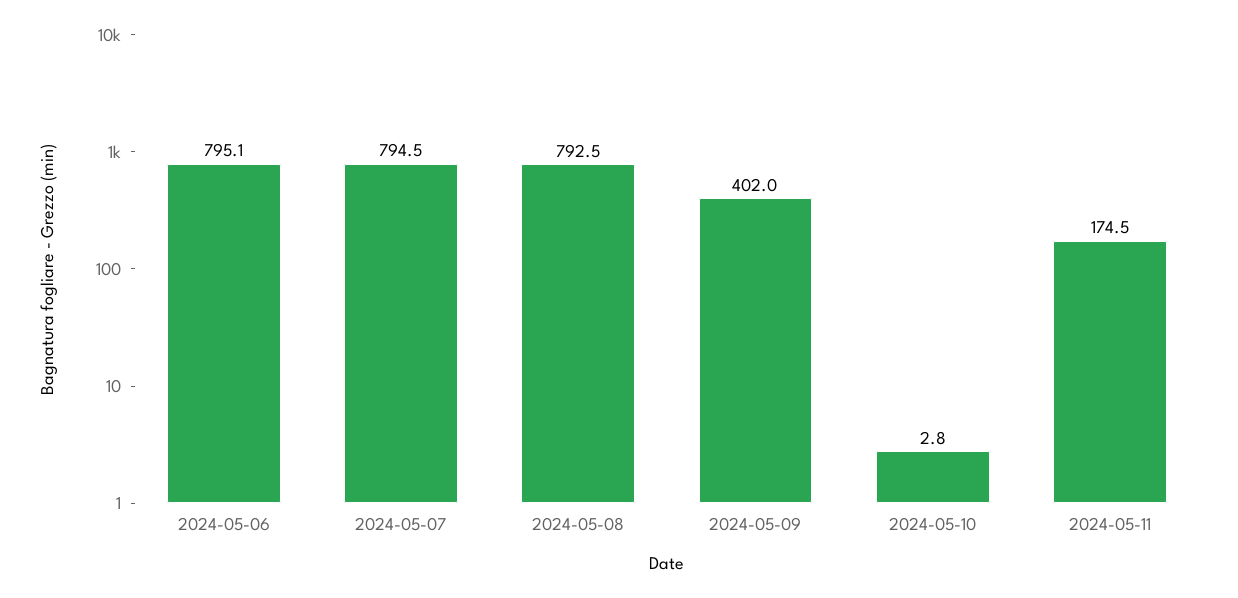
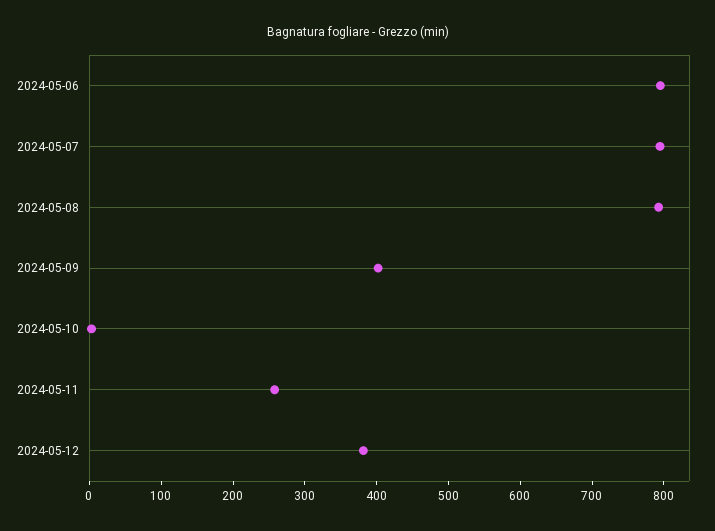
2024-05-11: 174.5 -> 260
2024-05-12: none -> 380

